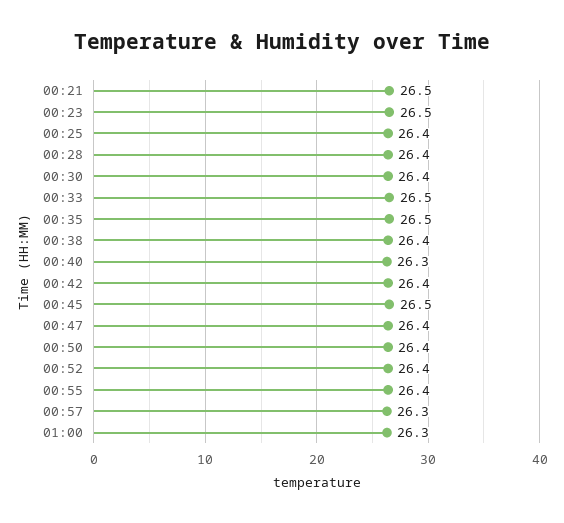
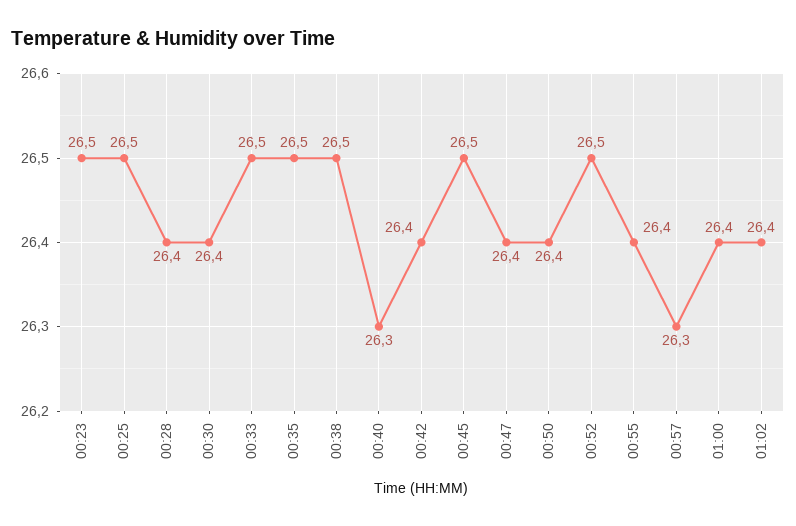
00:21: 26.5 -> none
00:25: 26.4 -> 26.5
00:38: 26.4 -> 26.5
00:52: 26.4 -> 26.5
01:00: 26.3 -> 26.4
01:02: none -> 26.4

